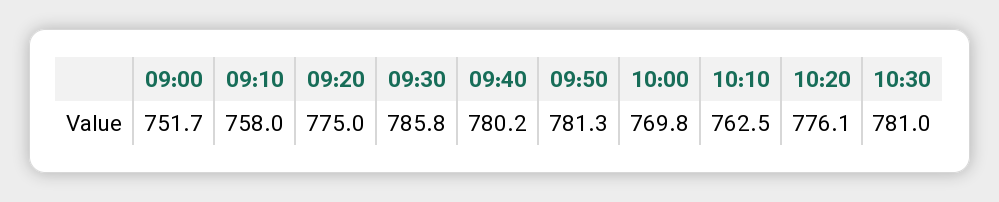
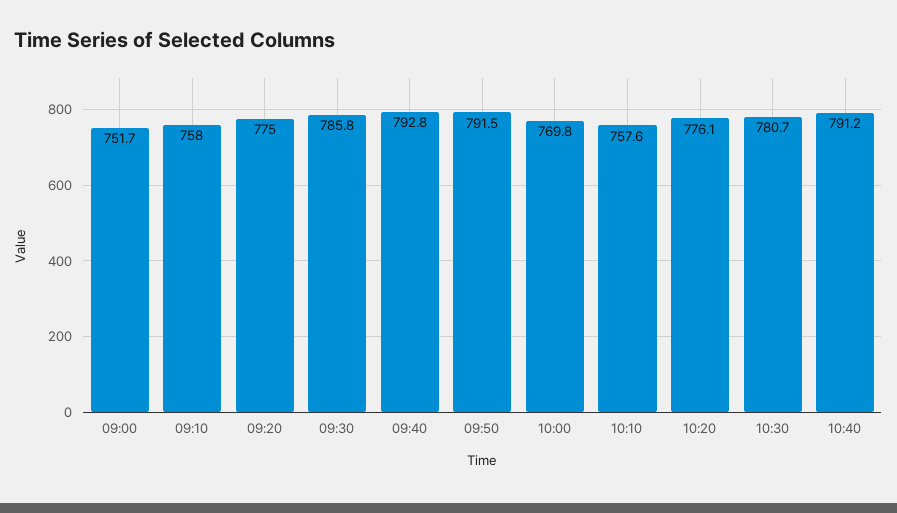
09:40: 780.2 -> 792.8
09:50: 781.3 -> 791.5
10:10: 762.5 -> 757.6
10:30: 781 -> 780.7
10:40: none -> 791.2

